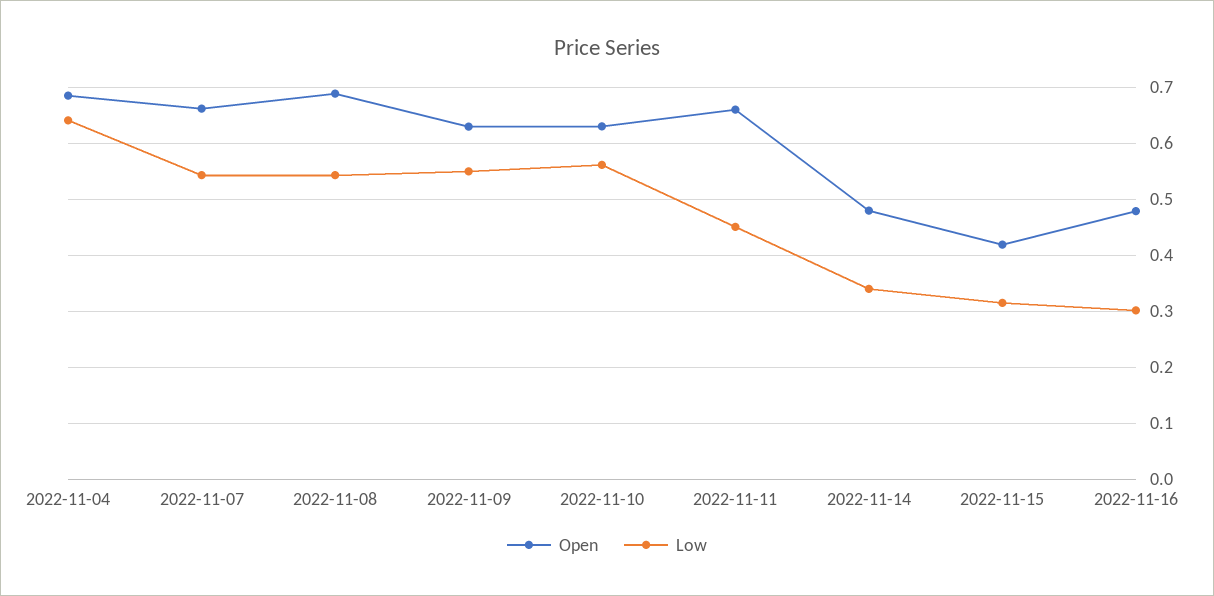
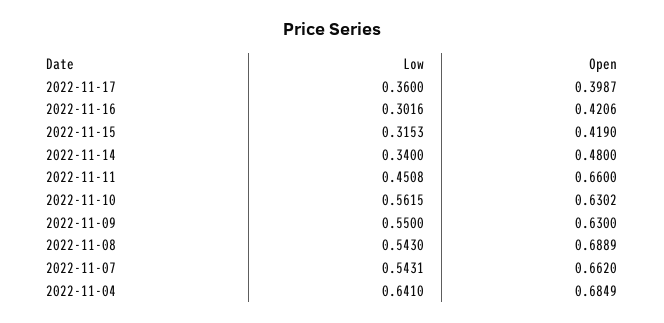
Open, 2022-11-16: 0.48 -> 0.4206
Low, 2022-11-17: none -> 0.36
Open, 2022-11-17: none -> 0.3987

